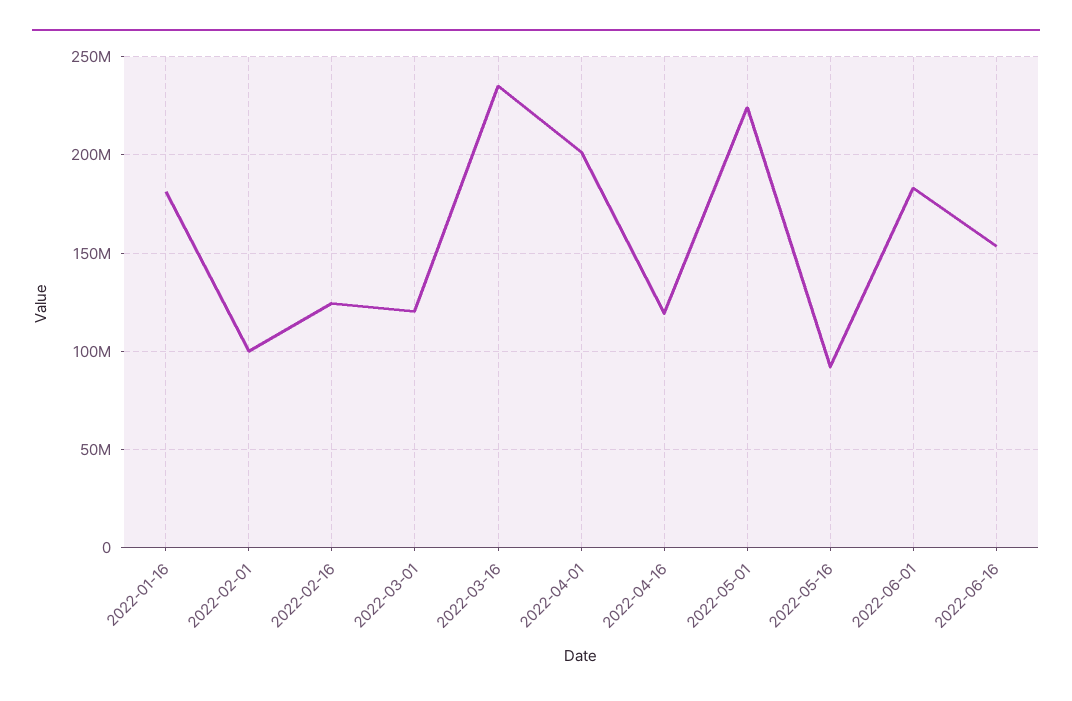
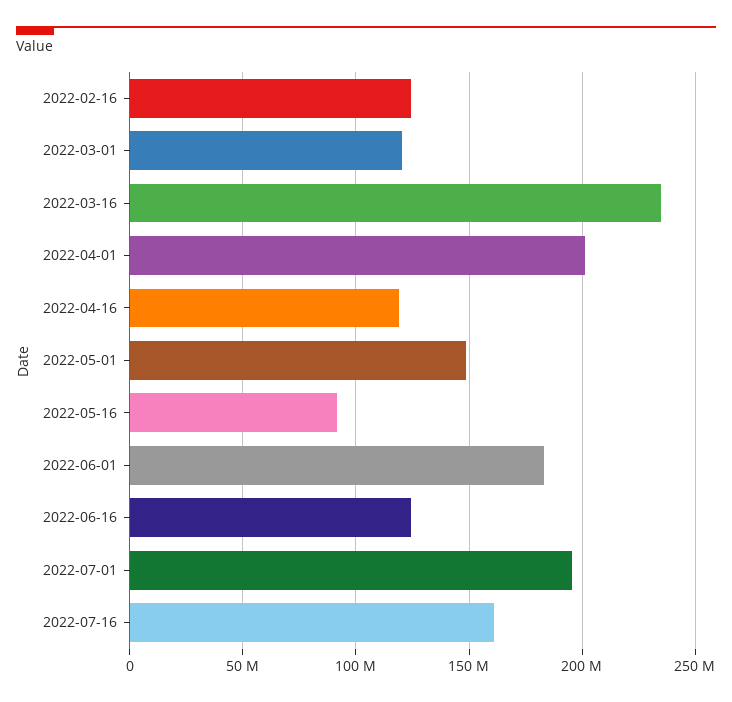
2022-01-16: 180000000 -> none
2022-02-01: 100000000 -> none
2022-05-01: 225000000 -> 150000000
2022-06-16: 155000000 -> 125000000
2022-07-01: none -> 195000000
2022-07-16: none -> 160000000

